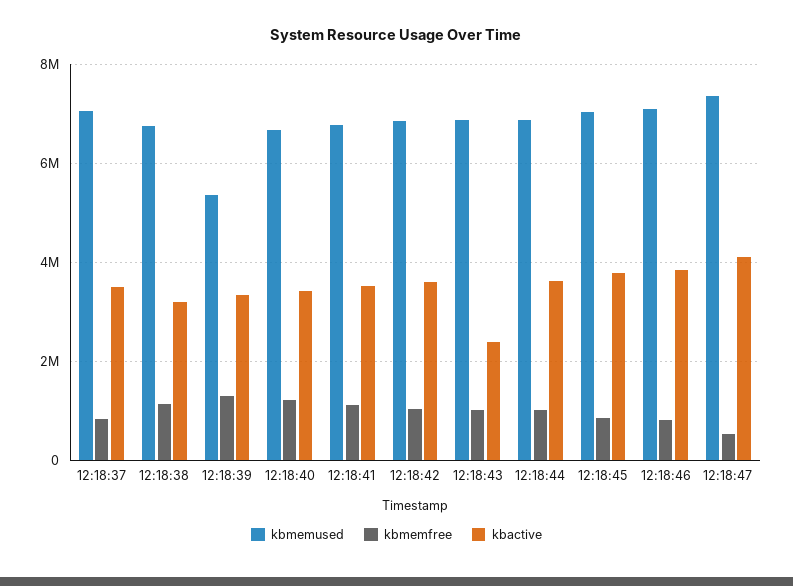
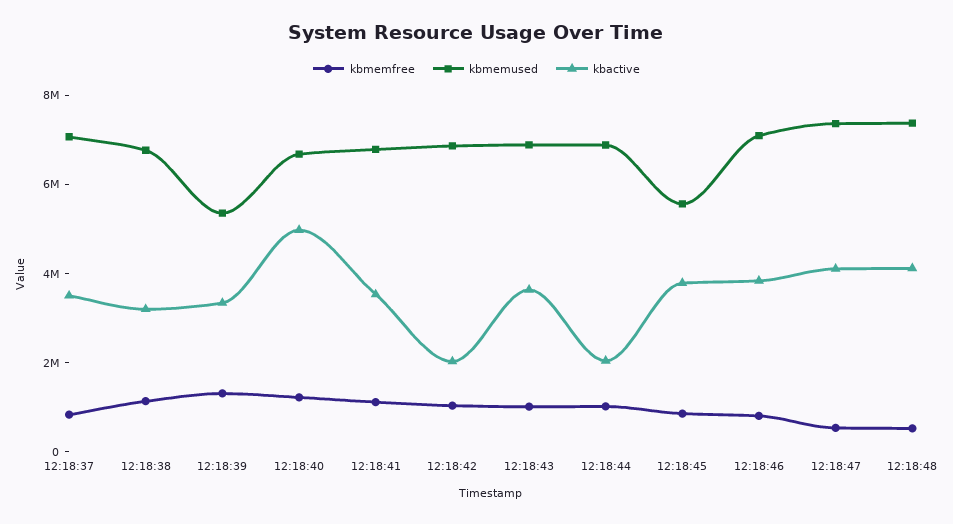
kbactive, 12:18:40: 3400000 -> 5000000
kbactive, 12:18:42: 3600000 -> 2000000
kbactive, 12:18:43: 2400000 -> 3500000
kbactive, 12:18:44: 3600000 -> 2000000
kbmemused, 12:18:45: 7000000 -> 5500000
kbmemfree, 12:18:48: none -> 500000
kbmemused, 12:18:48: none -> 7500000
kbactive, 12:18:48: none -> 4000000

